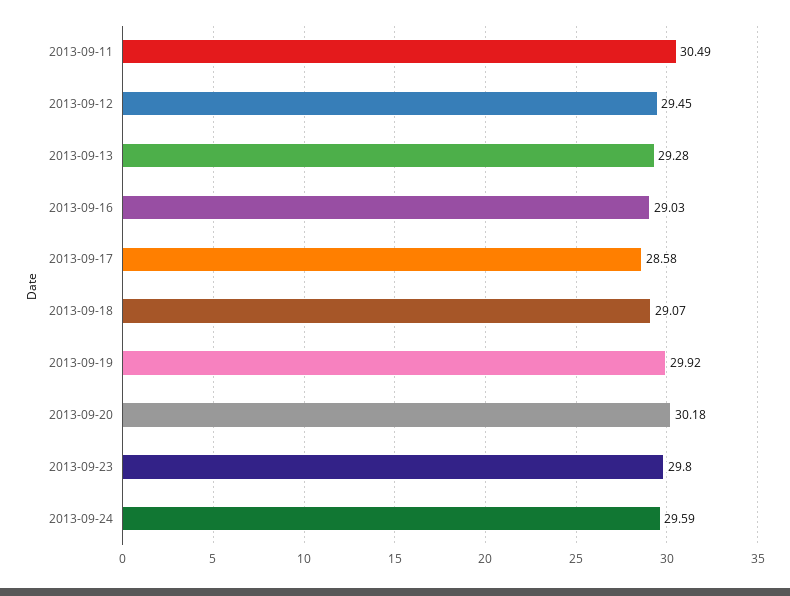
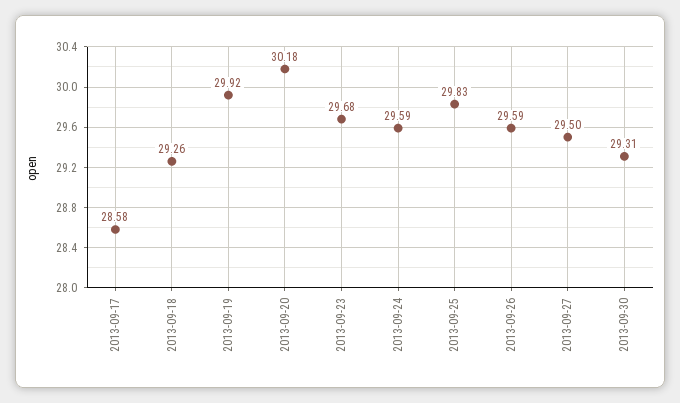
2013-09-11: 30.49 -> none
2013-09-12: 29.45 -> none
2013-09-13: 29.28 -> none
2013-09-16: 29.03 -> none
2013-09-18: 29.07 -> 29.26
2013-09-23: 29.8 -> 29.68
2013-09-25: none -> 29.83
2013-09-26: none -> 29.59
2013-09-27: none -> 29.5
2013-09-30: none -> 29.31

